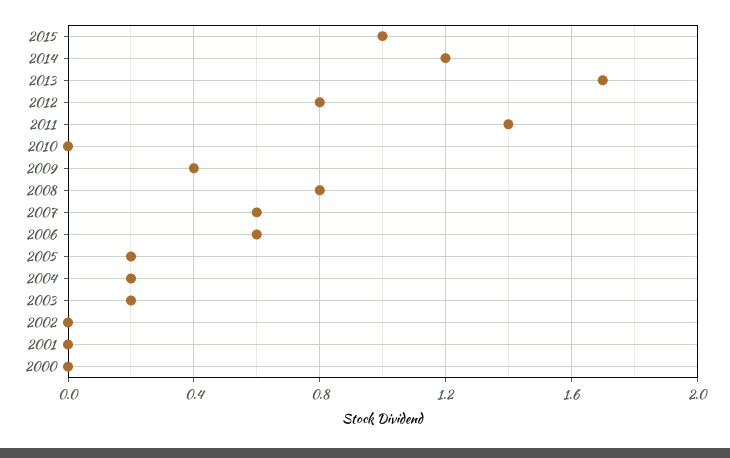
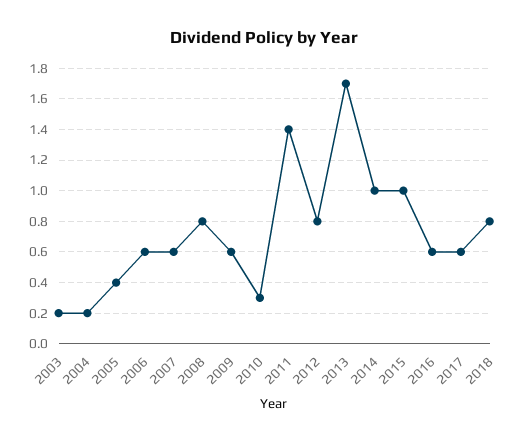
2014: 1.2 -> 1
2010: 0 -> 0.3
2009: 0.4 -> 0.6
2005: 0.2 -> 0.4
2002: 0 -> none
2001: 0 -> none
2000: 0 -> none
2016: none -> 0.6
2017: none -> 0.6
2018: none -> 0.8

